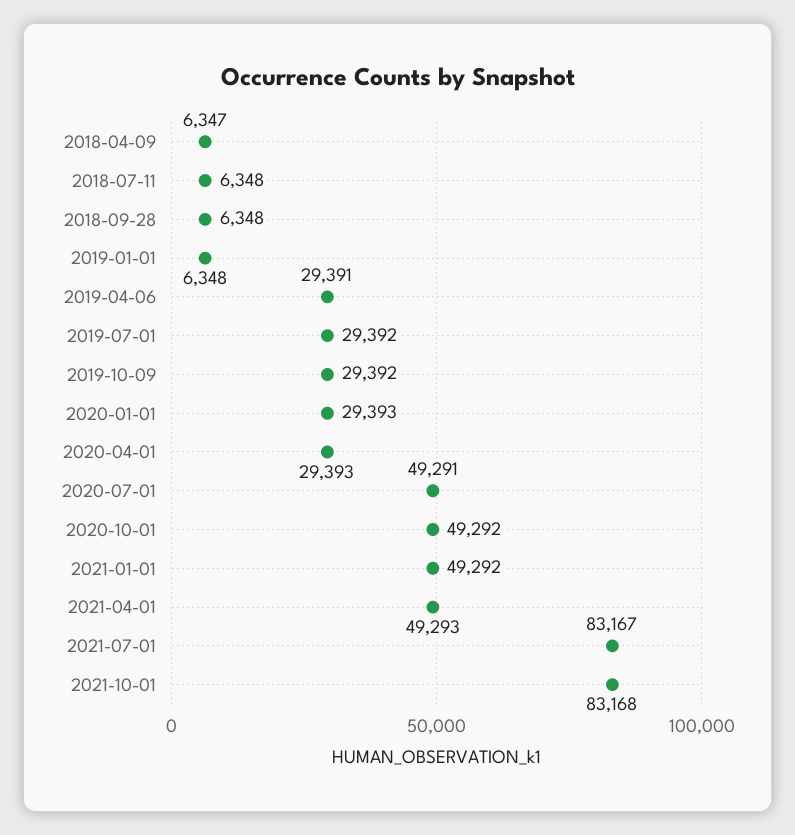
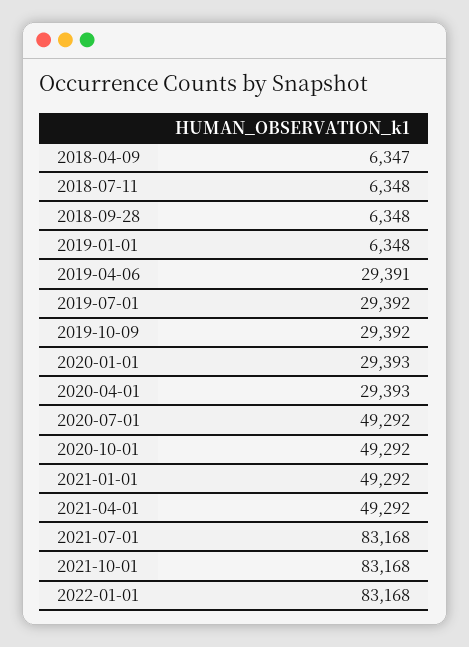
2020-07-01: 49291 -> 49292
2021-04-01: 49293 -> 49292
2021-07-01: 83167 -> 83168
2022-01-01: none -> 83168

